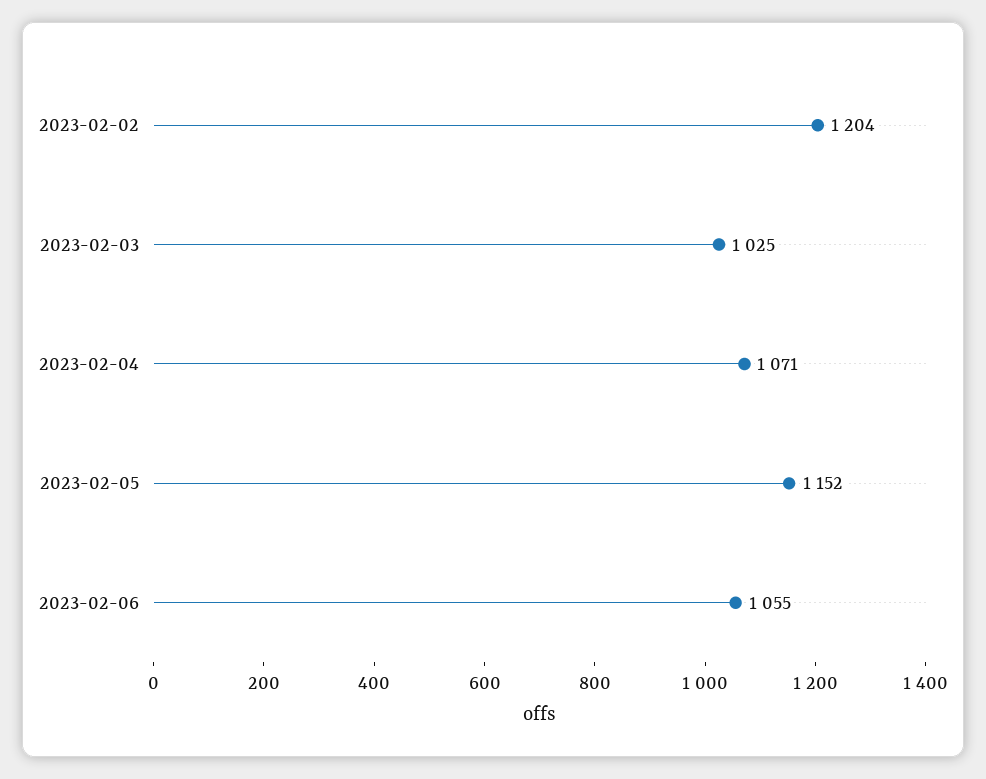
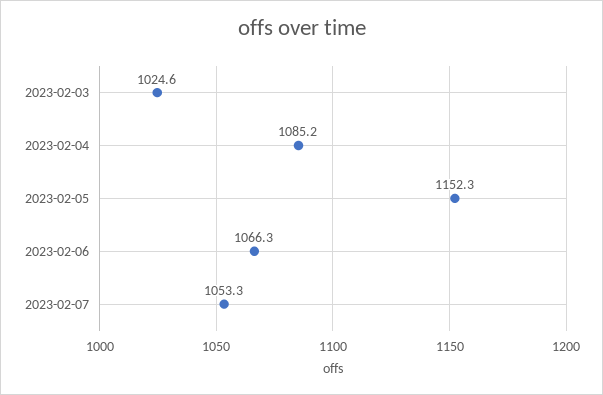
2023-02-02: 1204 -> none
2023-02-04: 1071 -> 1085.2
2023-02-06: 1055 -> 1066.3
2023-02-07: none -> 1053.3

